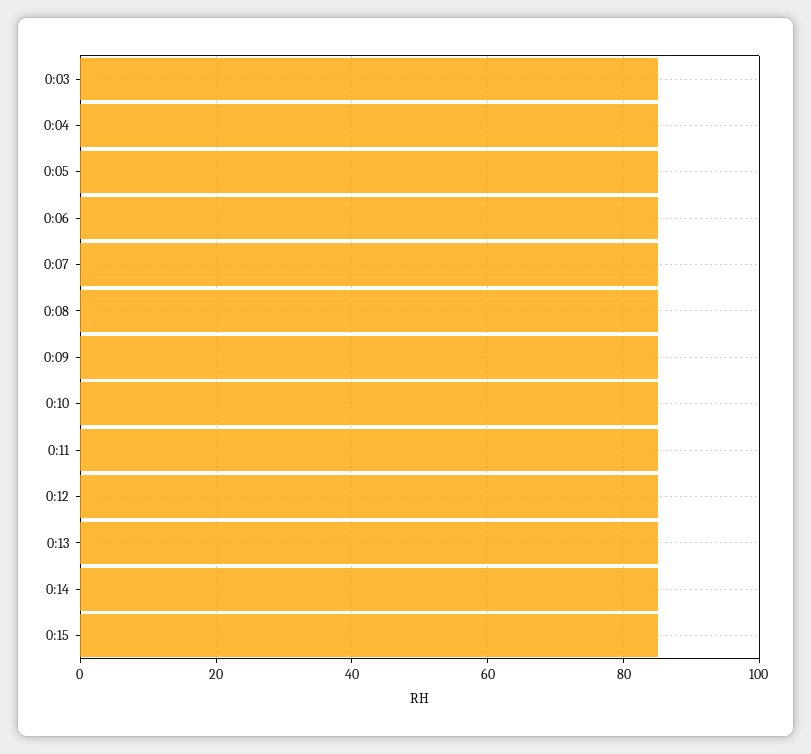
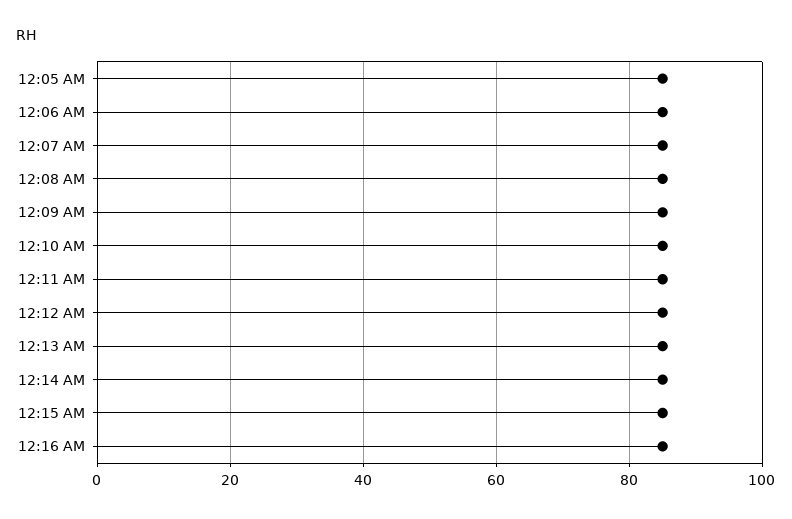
0:03: 85 -> none
0:04: 85 -> none
12:16 AM: none -> 85

